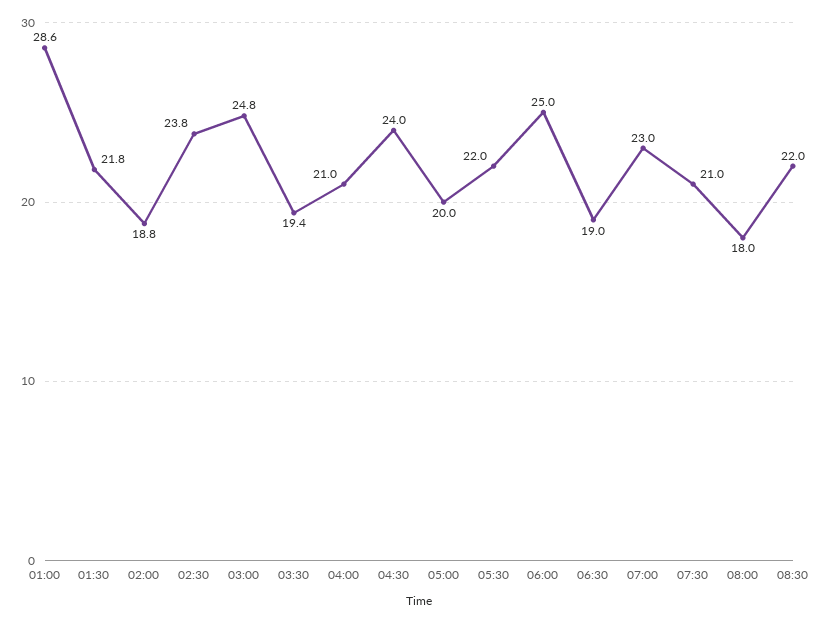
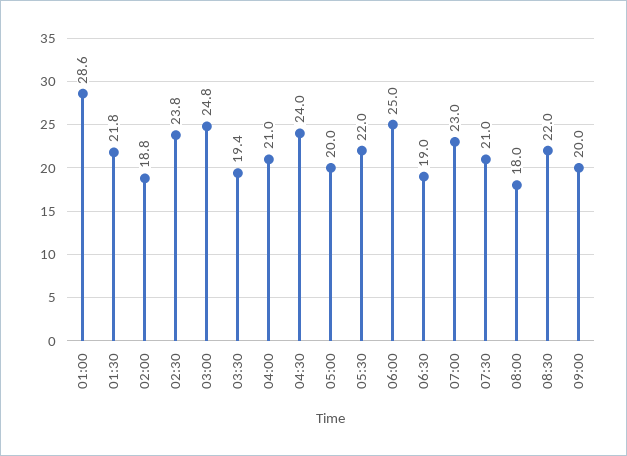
09:00: none -> 20

